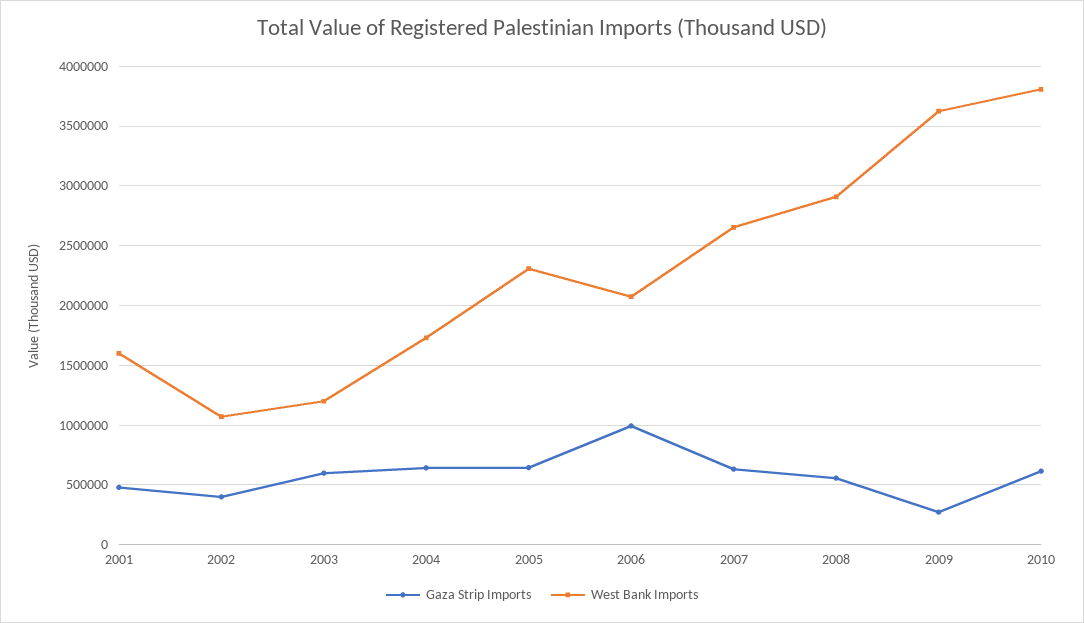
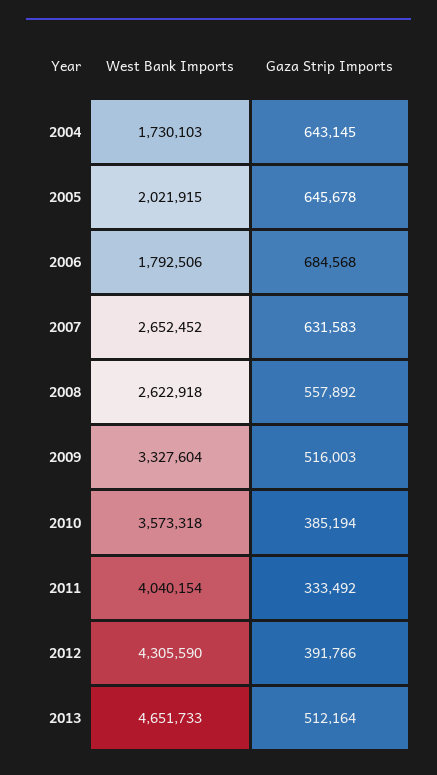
Gaza Strip Imports, 2001: 500000 -> none
West Bank Imports, 2001: 1600000 -> none
Gaza Strip Imports, 2002: 400000 -> none
West Bank Imports, 2002: 1100000 -> none
Gaza Strip Imports, 2003: 600000 -> none
West Bank Imports, 2003: 1200000 -> none
West Bank Imports, 2005: 2300000 -> 2021915
Gaza Strip Imports, 2006: 1000000 -> 684568
West Bank Imports, 2006: 2100000 -> 1792506
West Bank Imports, 2008: 2900000 -> 2622918
Gaza Strip Imports, 2009: 300000 -> 516003
West Bank Imports, 2009: 3600000 -> 3327604
Gaza Strip Imports, 2010: 600000 -> 385194
West Bank Imports, 2010: 3800000 -> 3573318
West Bank Imports, 2011: none -> 4040154
Gaza Strip Imports, 2011: none -> 333492
West Bank Imports, 2012: none -> 4305590
Gaza Strip Imports, 2012: none -> 391766
West Bank Imports, 2013: none -> 4651733
Gaza Strip Imports, 2013: none -> 512164

